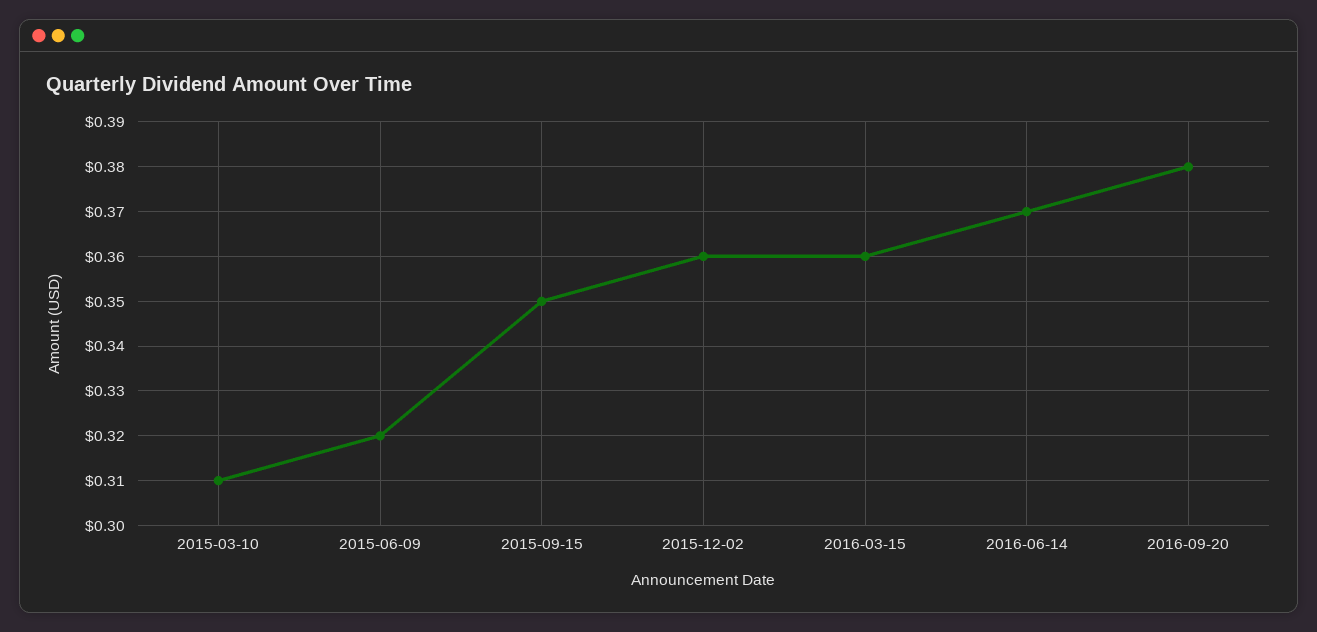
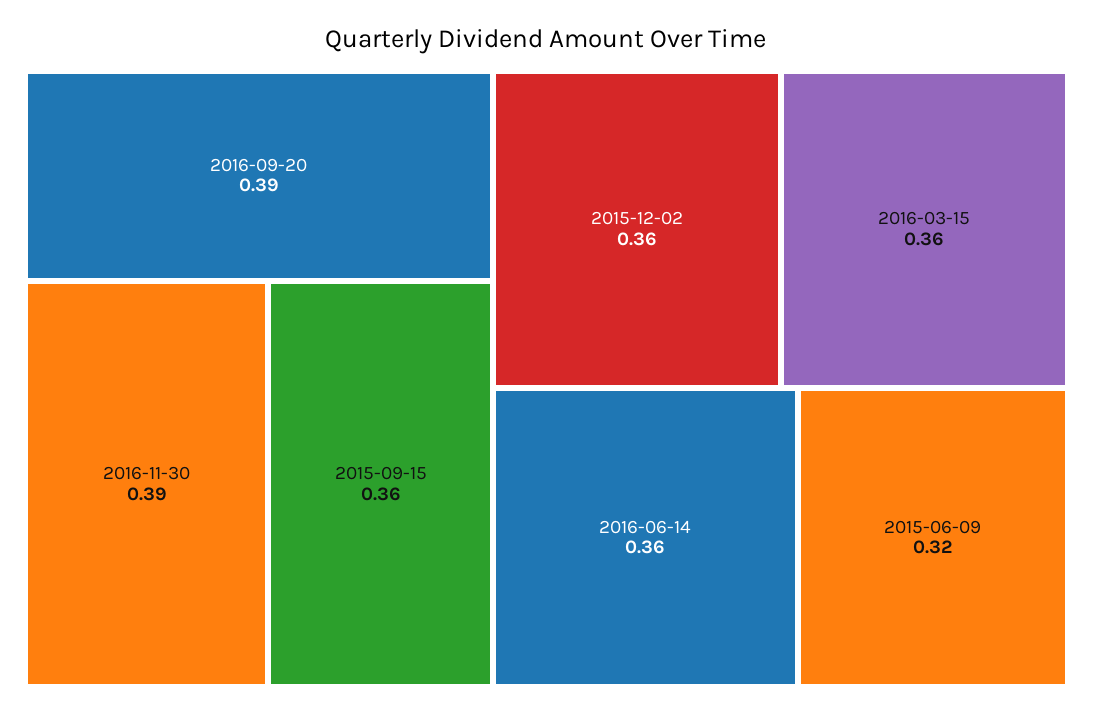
2015-03-10: 0.31 -> none
2015-09-15: 0.35 -> 0.36
2016-06-14: 0.37 -> 0.36
2016-09-20: 0.38 -> 0.39
2016-11-30: none -> 0.39

